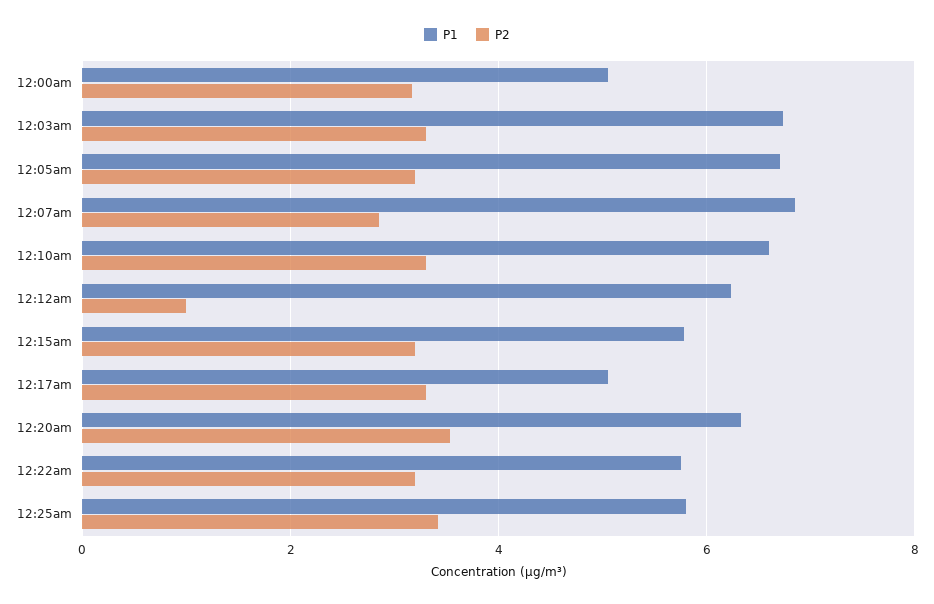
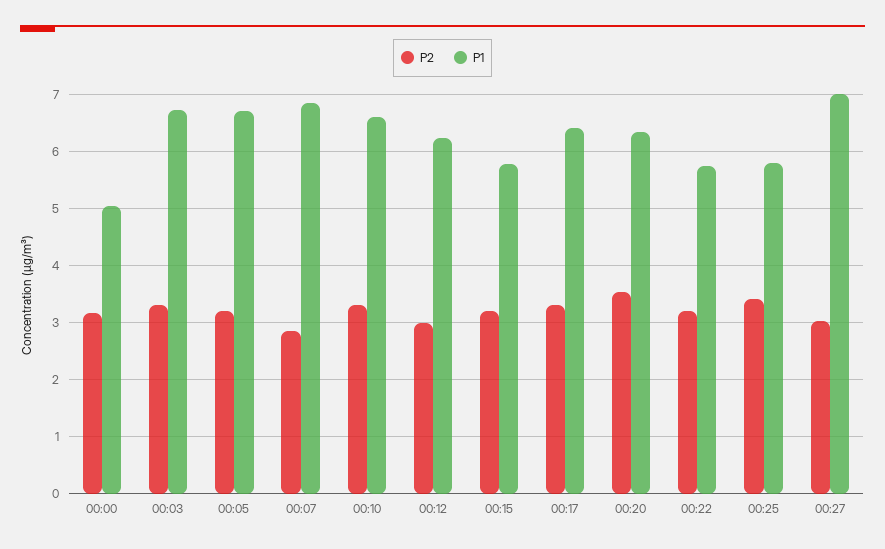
P2, 12:12am: 1 -> 3
P1, 12:17am: 5 -> 6.4
P2, 00:27: none -> 3
P1, 00:27: none -> 7

